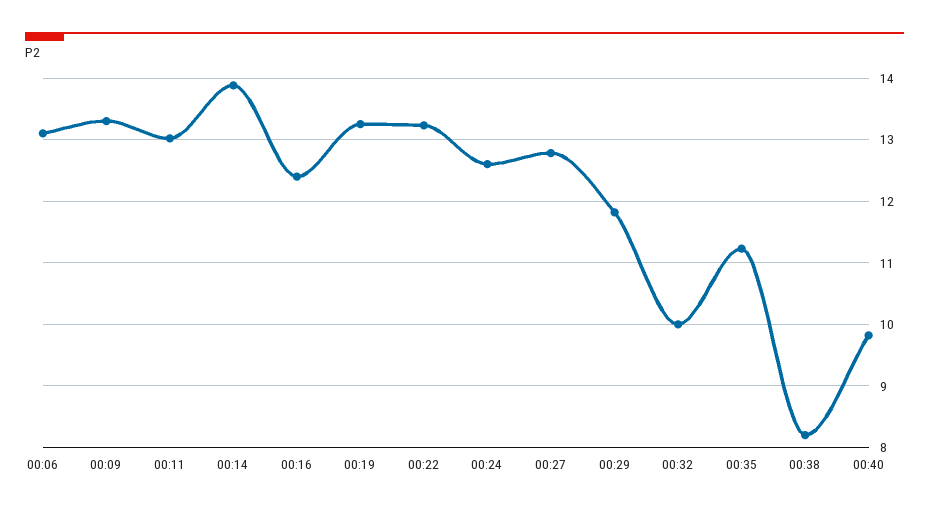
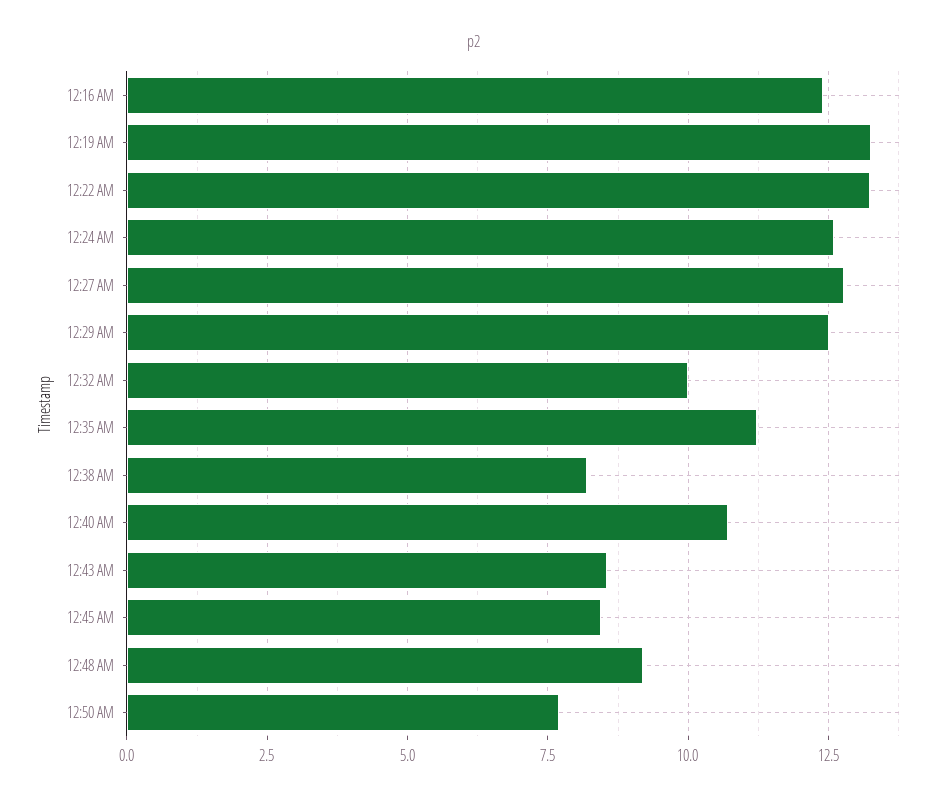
00:06: 13.1 -> none
00:09: 13.3 -> none
00:11: 13 -> none
00:14: 13.9 -> none
00:29: 11.8 -> 12.5
00:40: 9.8 -> 10.75
12:43 AM: none -> 8.5
12:45 AM: none -> 8.5
12:48 AM: none -> 9.25
12:50 AM: none -> 7.75

